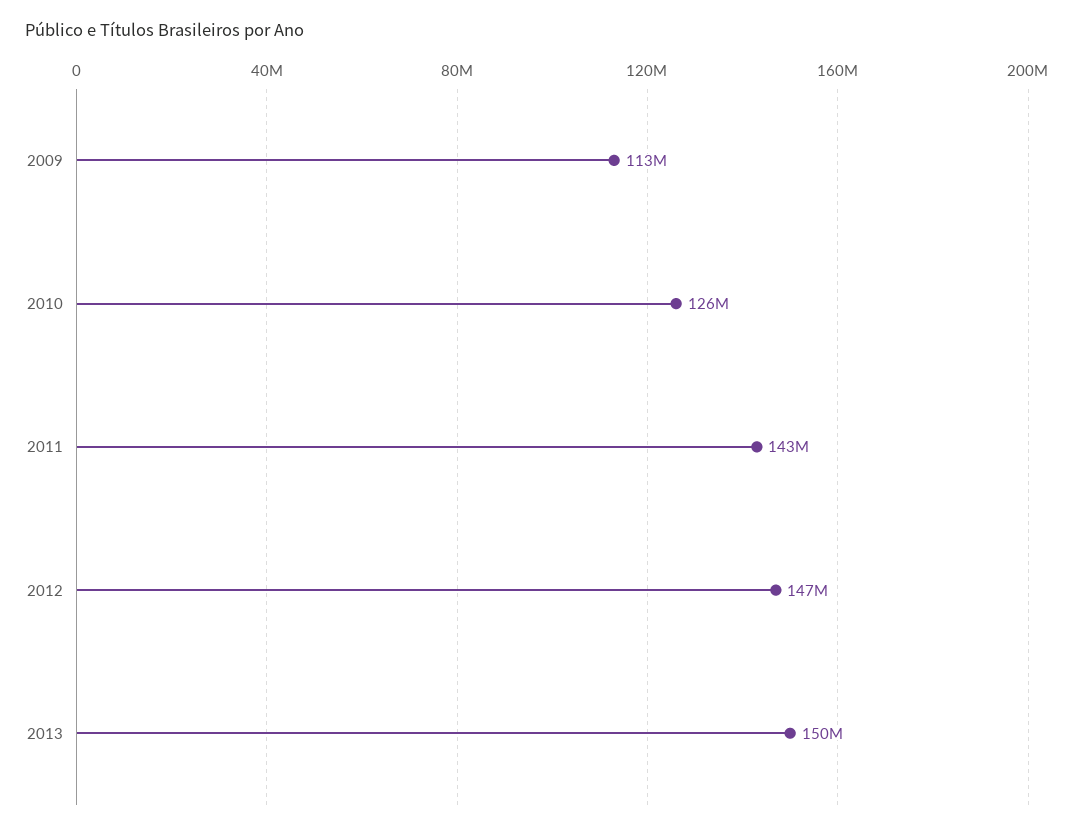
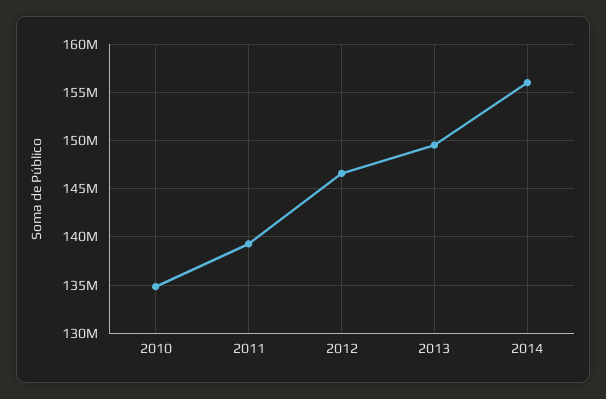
2009: 113000000 -> none
2010: 126000000 -> 135000000
2011: 143000000 -> 139000000
2014: none -> 156000000

